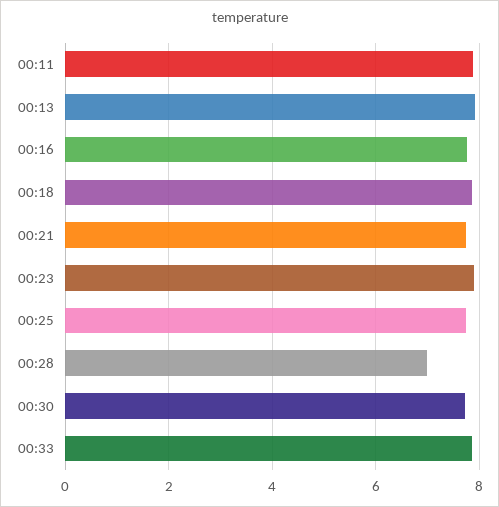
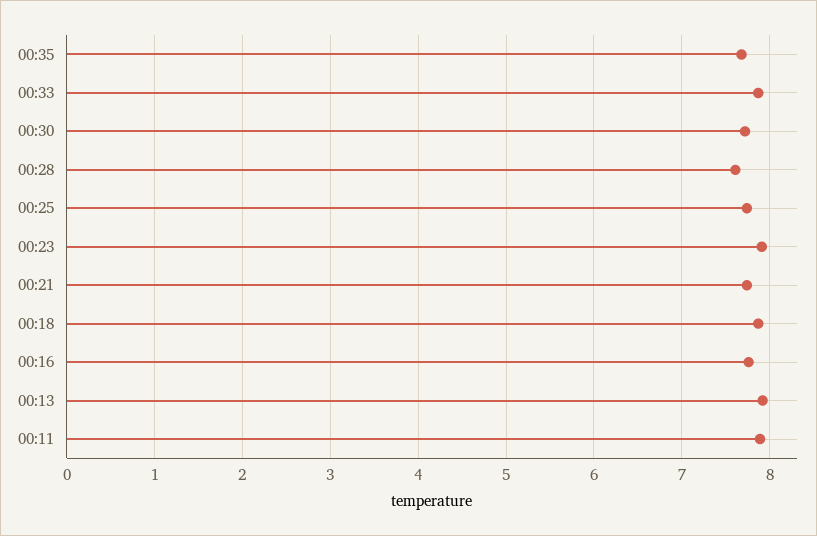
00:28: 7 -> 7.6
00:35: none -> 7.7

